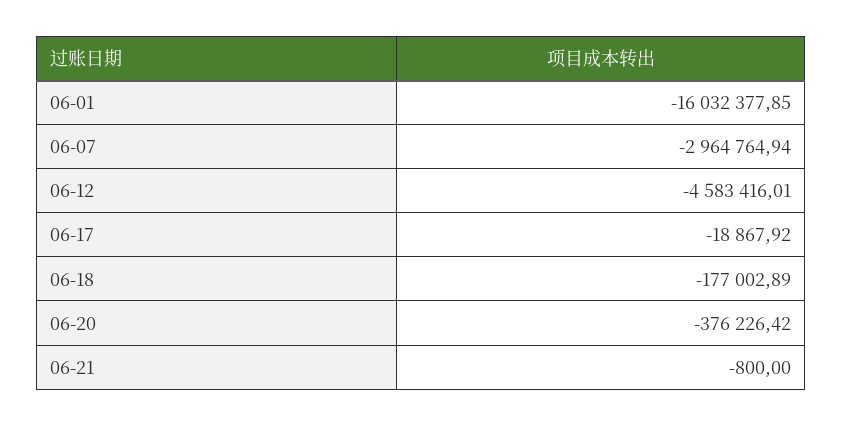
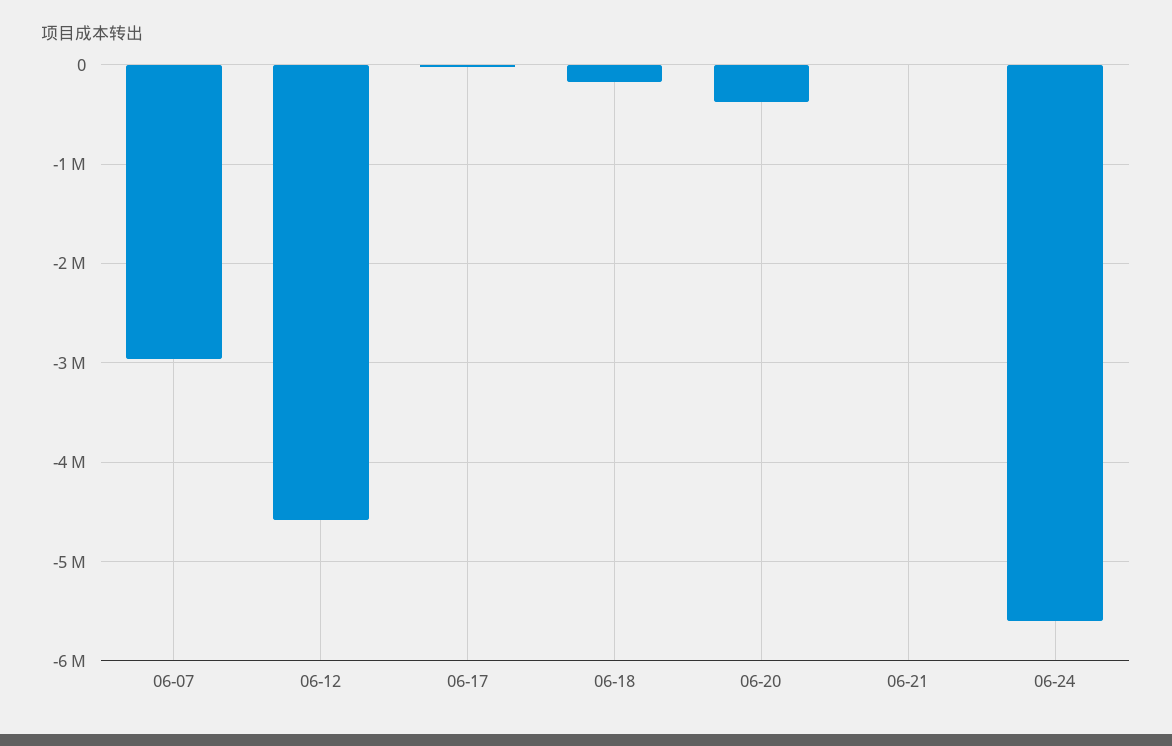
06-01: -16032377.85 -> none
06-24: none -> -5600000

